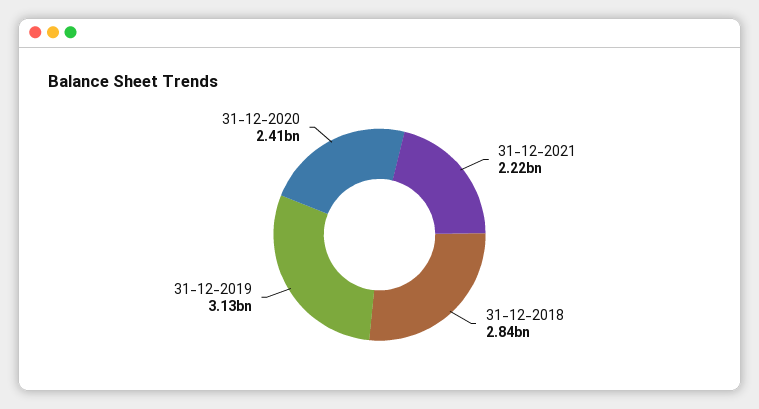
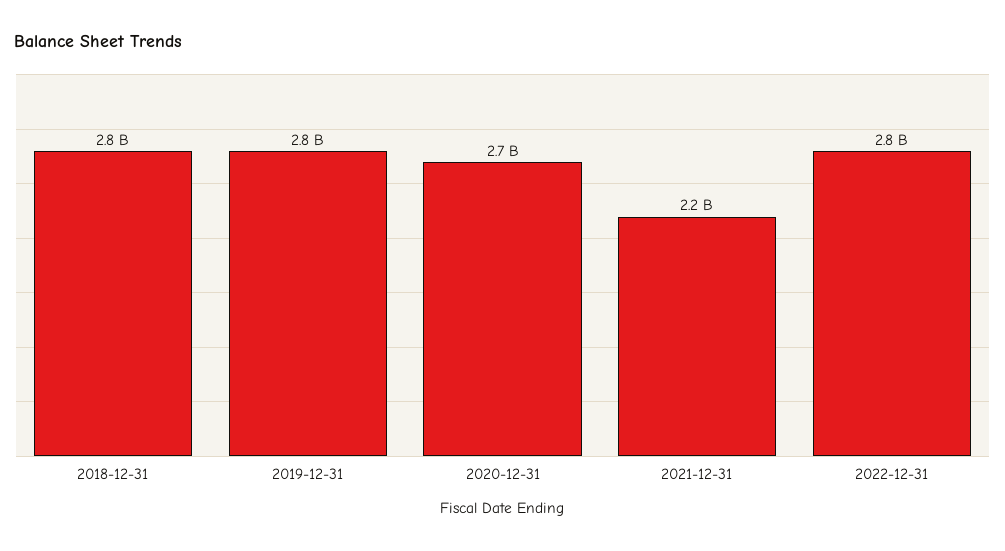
31-12-2019: 3130000000 -> 2800000000
31-12-2020: 2410000000 -> 2700000000
2022-12-31: none -> 2800000000

